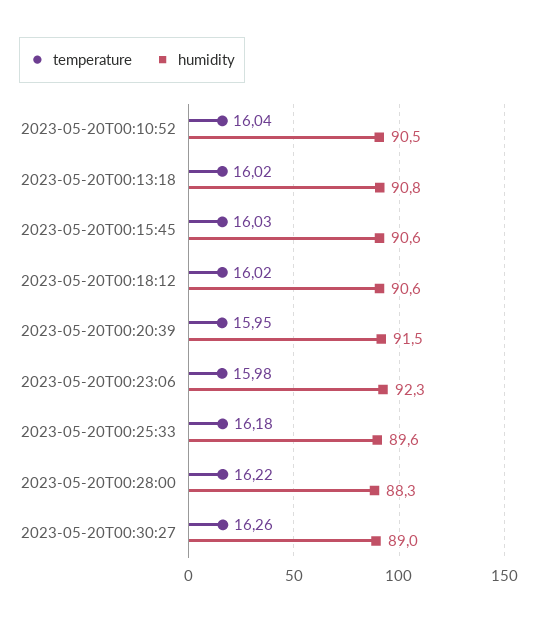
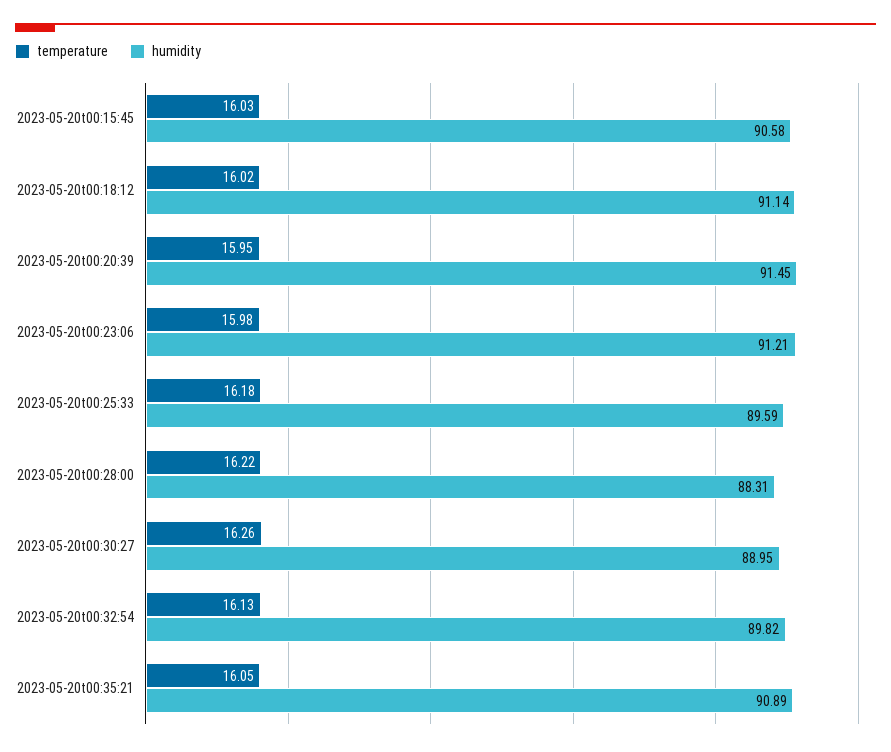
temperature, 2023-05-20T00:10:52: 16.04 -> none
humidity, 2023-05-20T00:10:52: 90.5 -> none
temperature, 2023-05-20T00:13:18: 16.02 -> none
humidity, 2023-05-20T00:13:18: 90.8 -> none
humidity, 2023-05-20T00:18:12: 90.6 -> 91.14
humidity, 2023-05-20T00:23:06: 92.3 -> 91.21
temperature, 2023-05-20t00:32:54: none -> 16.13
humidity, 2023-05-20t00:32:54: none -> 89.82
temperature, 2023-05-20t00:35:21: none -> 16.05
humidity, 2023-05-20t00:35:21: none -> 90.89

